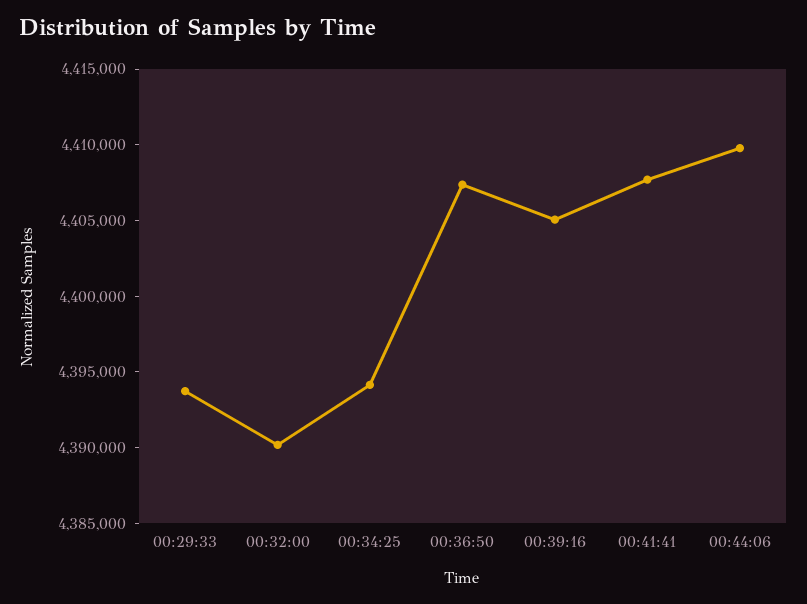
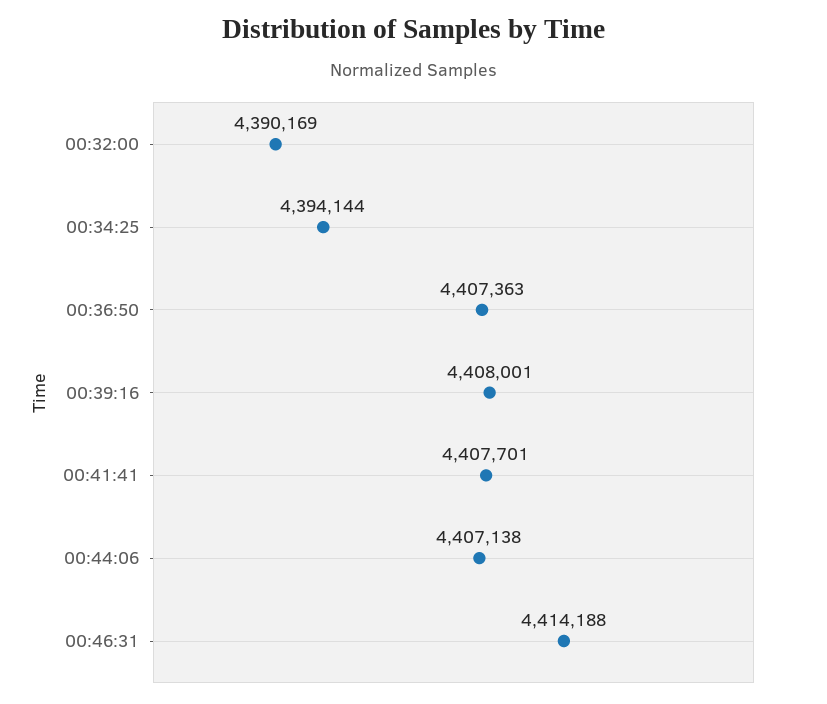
00:29:33: 4394000 -> none
00:39:16: 4405000 -> 4408001
00:44:06: 4410000 -> 4407138
00:46:31: none -> 4414188

